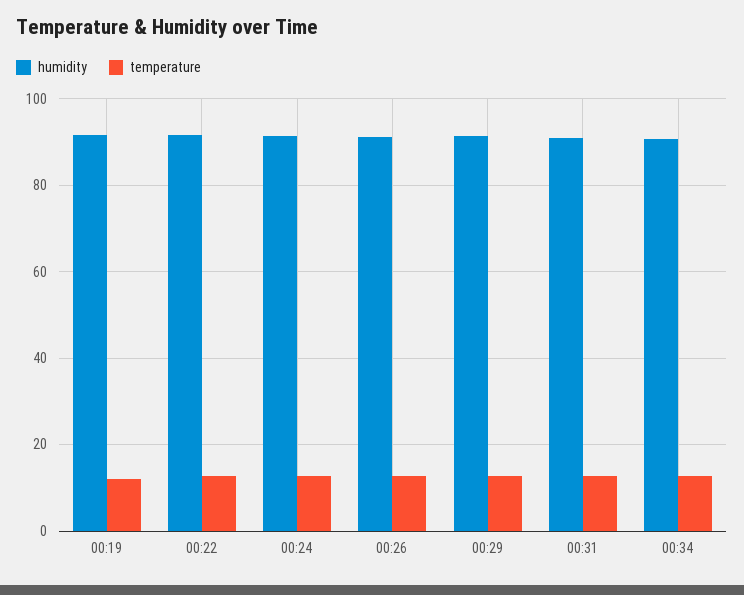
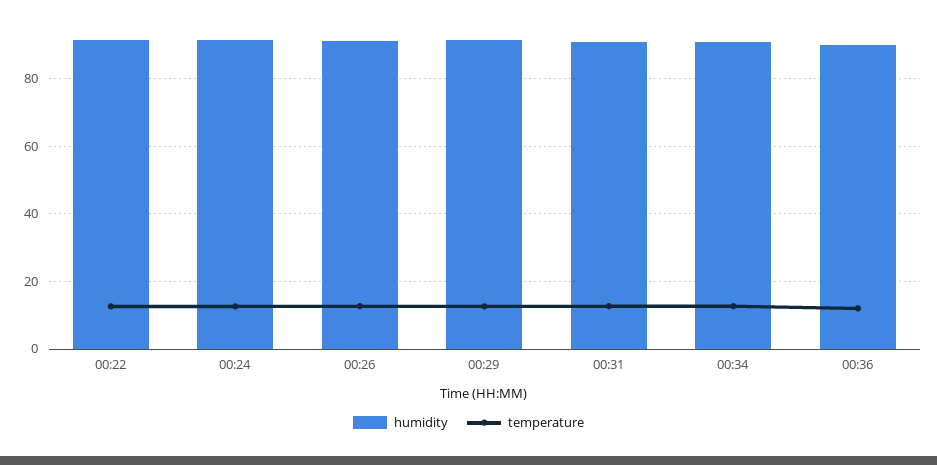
humidity, 00:19: 92 -> none
temperature, 00:19: 12 -> none
humidity, 00:36: none -> 90
temperature, 00:36: none -> 12

